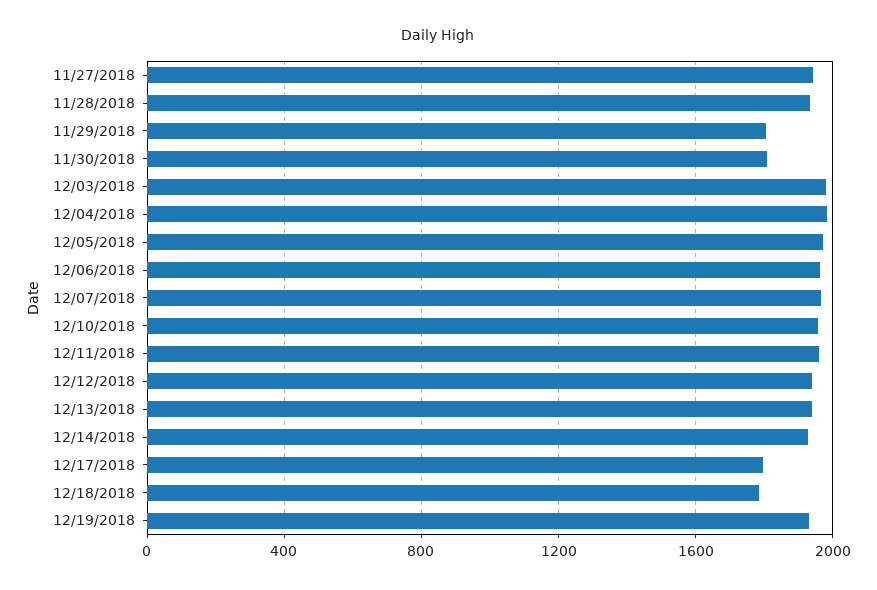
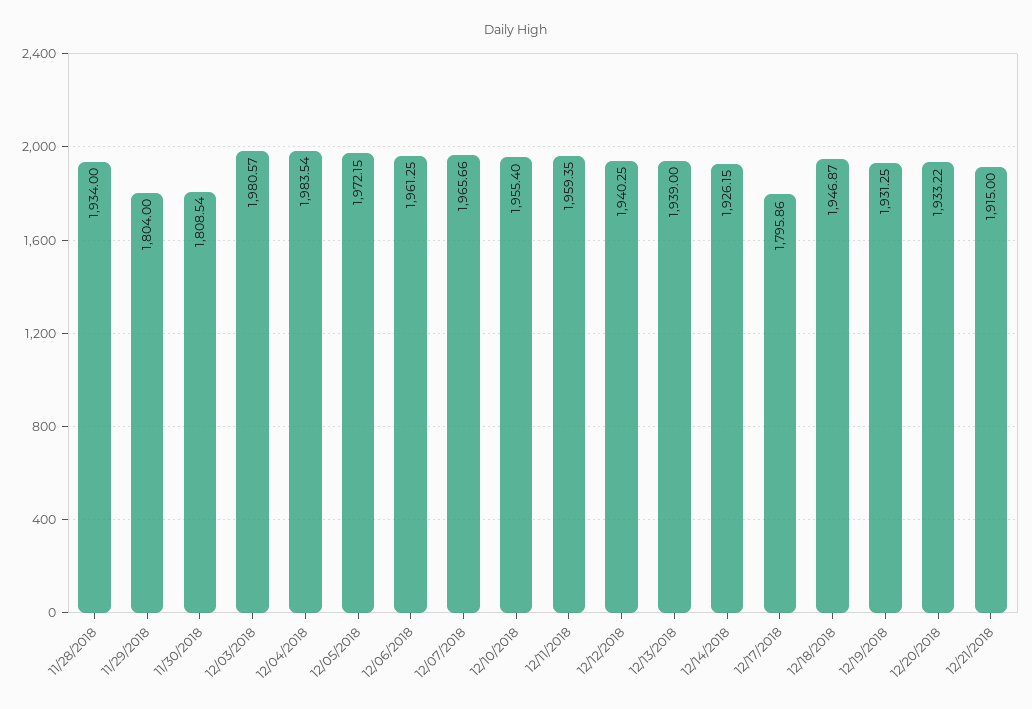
11/27/2018: 1950 -> none
12/18/2018: 1800 -> 1946.87
12/20/2018: none -> 1933.22
12/21/2018: none -> 1915

